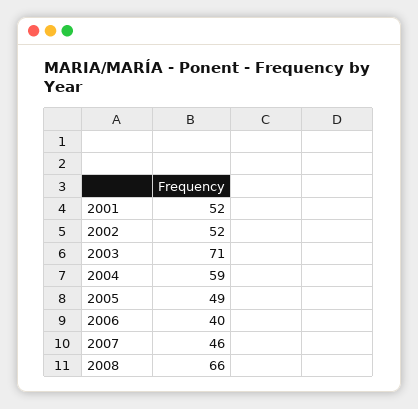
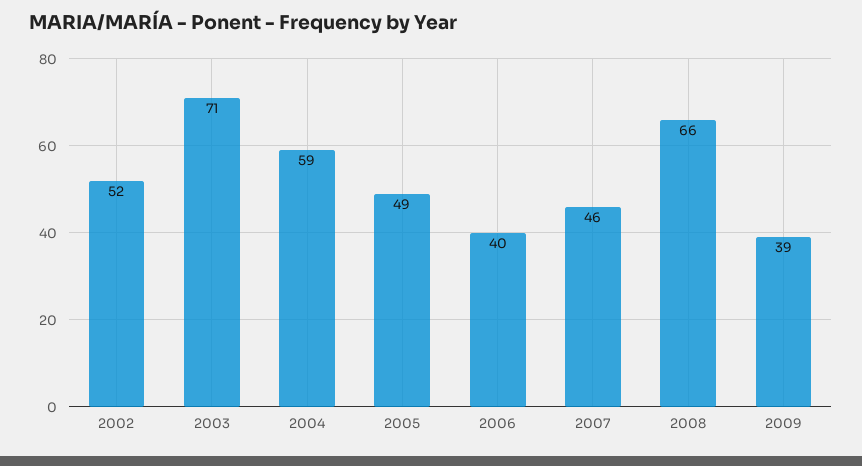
2001: 52 -> none
2009: none -> 39

